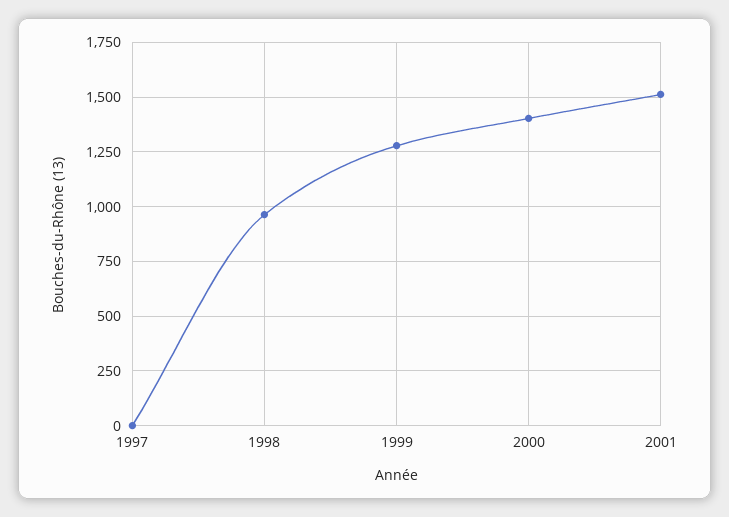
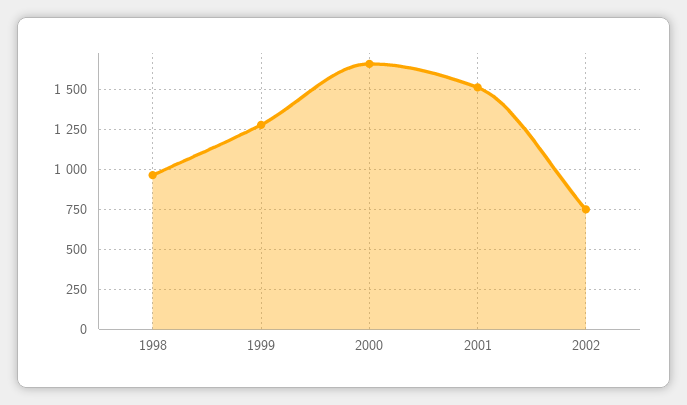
1997: 0 -> none
2000: 1400 -> 1650
2002: none -> 750

